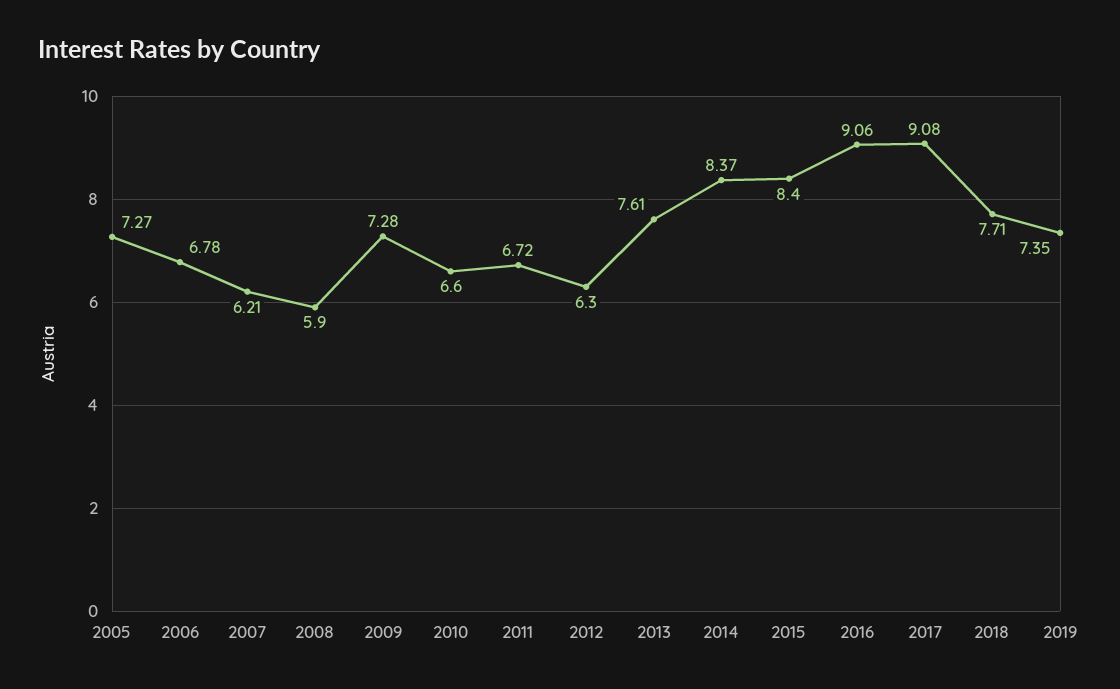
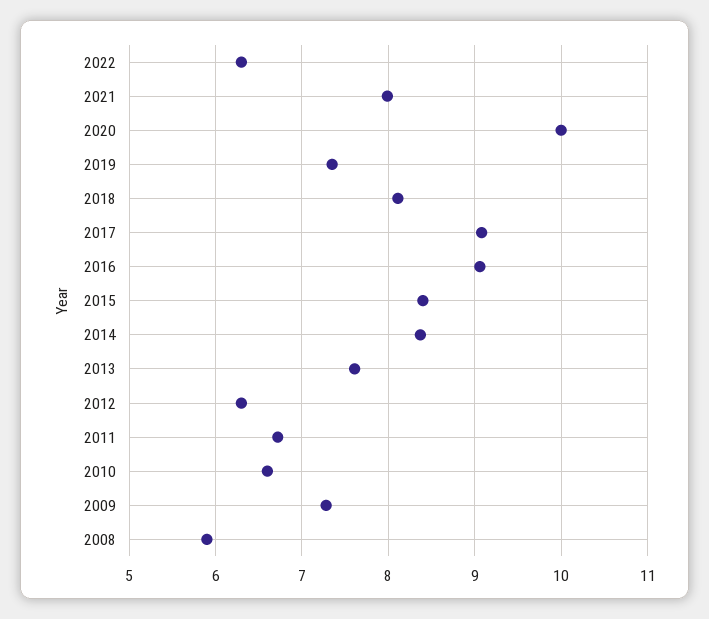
2005: 7.27 -> none
2006: 6.78 -> none
2007: 6.21 -> none
2018: 7.71 -> 8.1
2022: none -> 6.3
2021: none -> 8
2020: none -> 10

